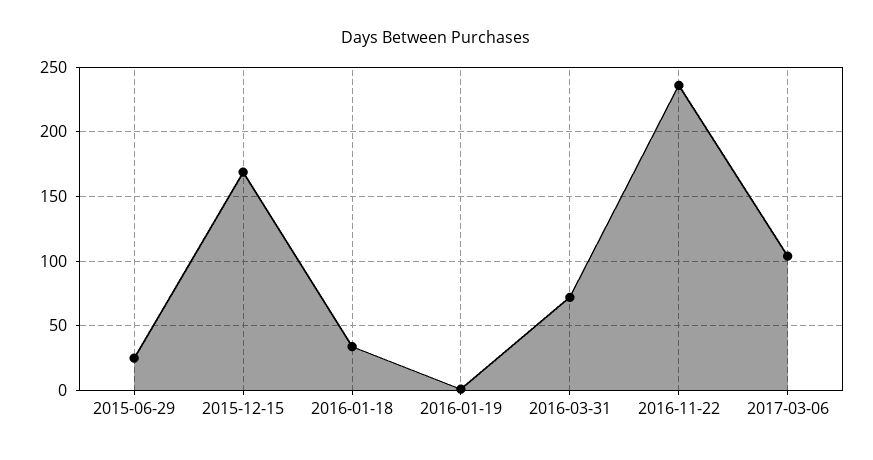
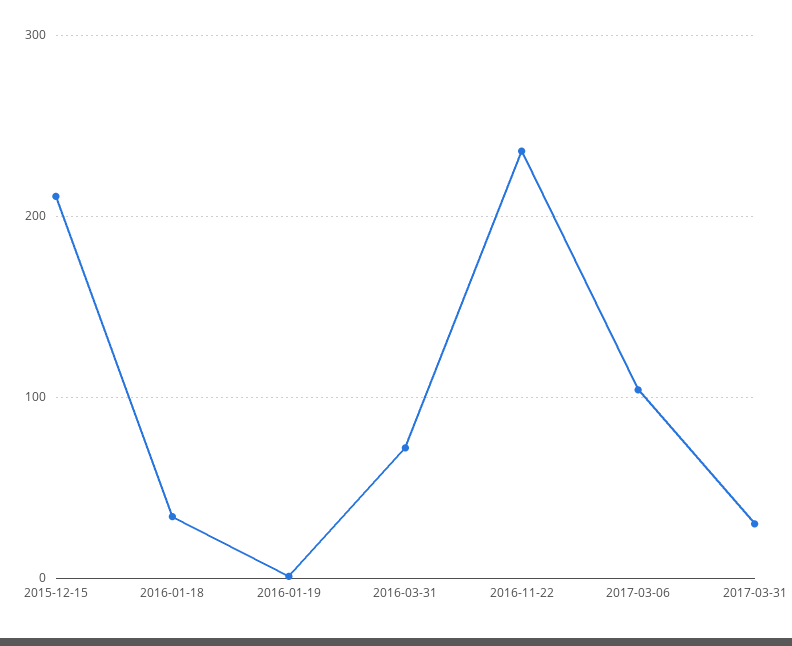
2015-06-29: 25 -> none
2015-12-15: 170 -> 210
2017-03-31: none -> 30

